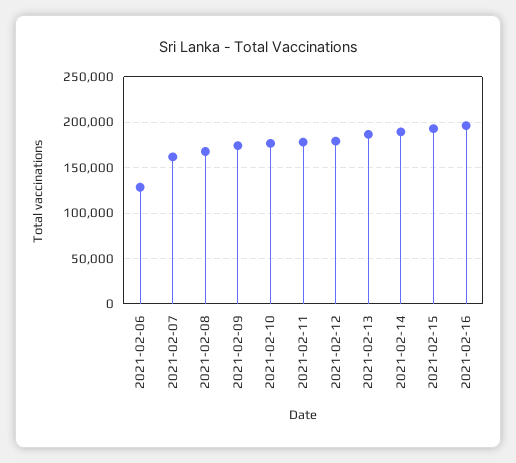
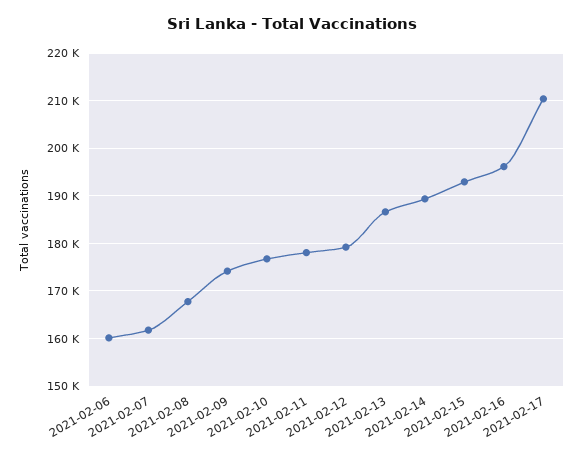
2021-02-06: 130000 -> 160000
2021-02-17: none -> 210000

